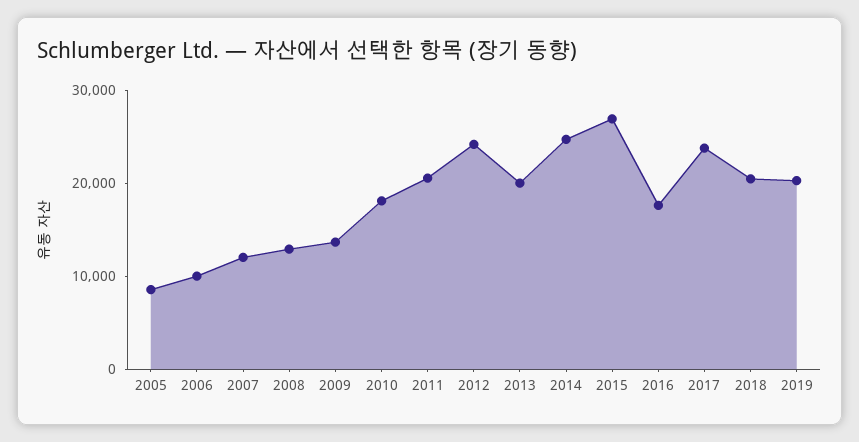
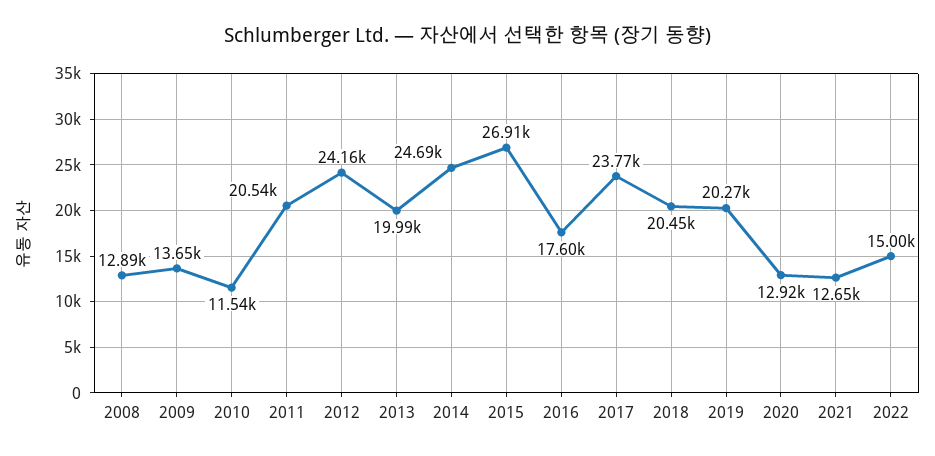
2005: 8000 -> none
2006: 10000 -> none
2007: 12000 -> none
2010: 18000 -> 11540
2020: none -> 12920
2021: none -> 12650
2022: none -> 15000

